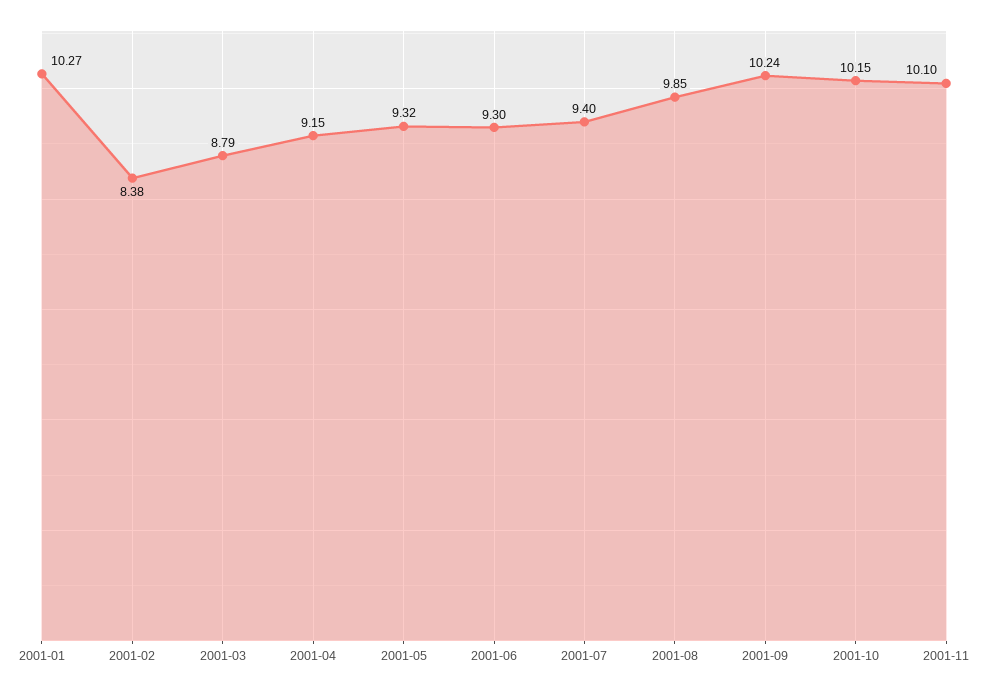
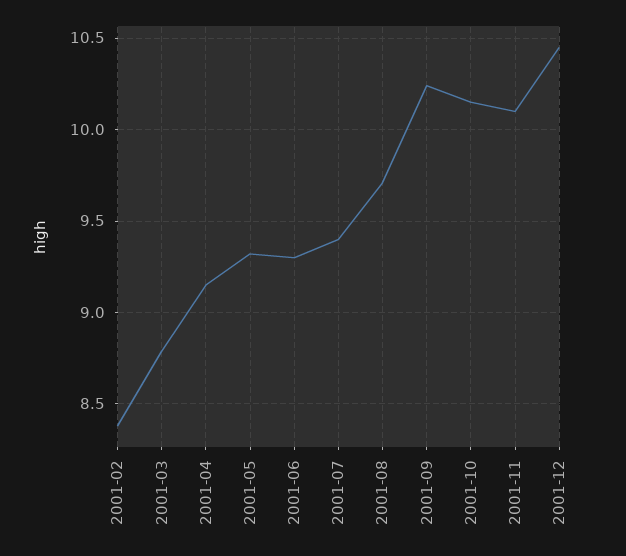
2001-01: 10.27 -> none
2001-08: 9.85 -> 9.7
2001-12: none -> 10.45

